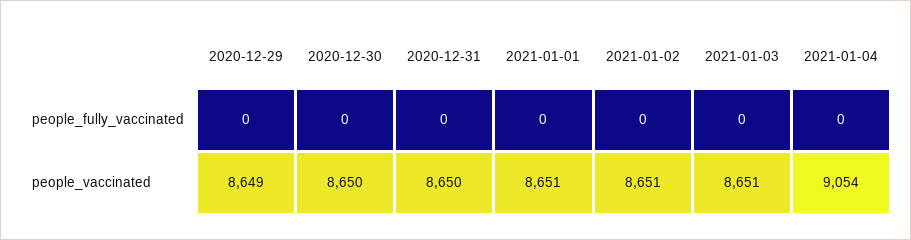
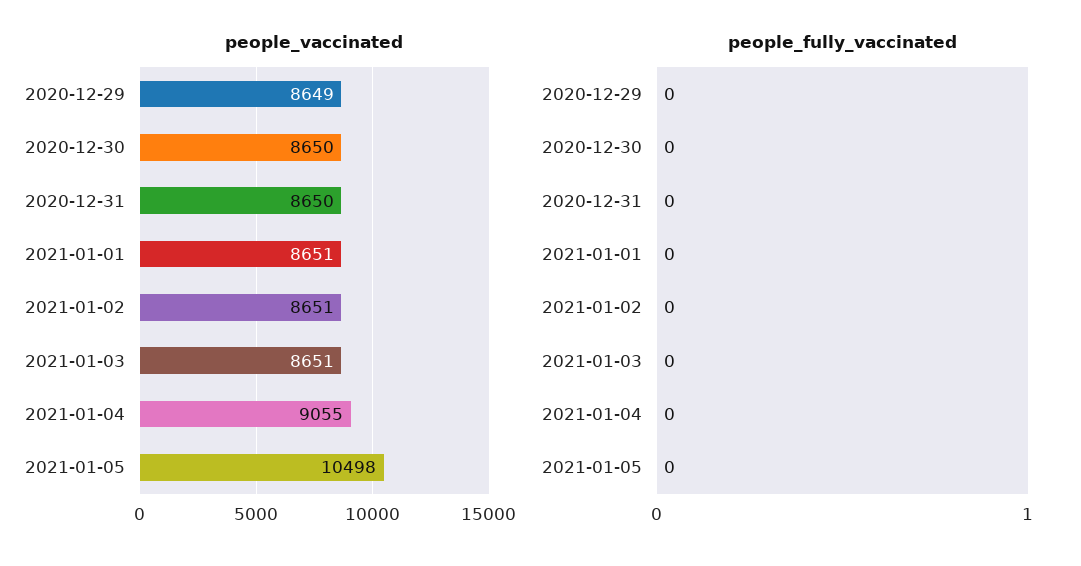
people_vaccinated, 2021-01-04: 9054 -> 9055
people_vaccinated, 2021-01-05: none -> 10498
people_fully_vaccinated, 2021-01-05: none -> 0

